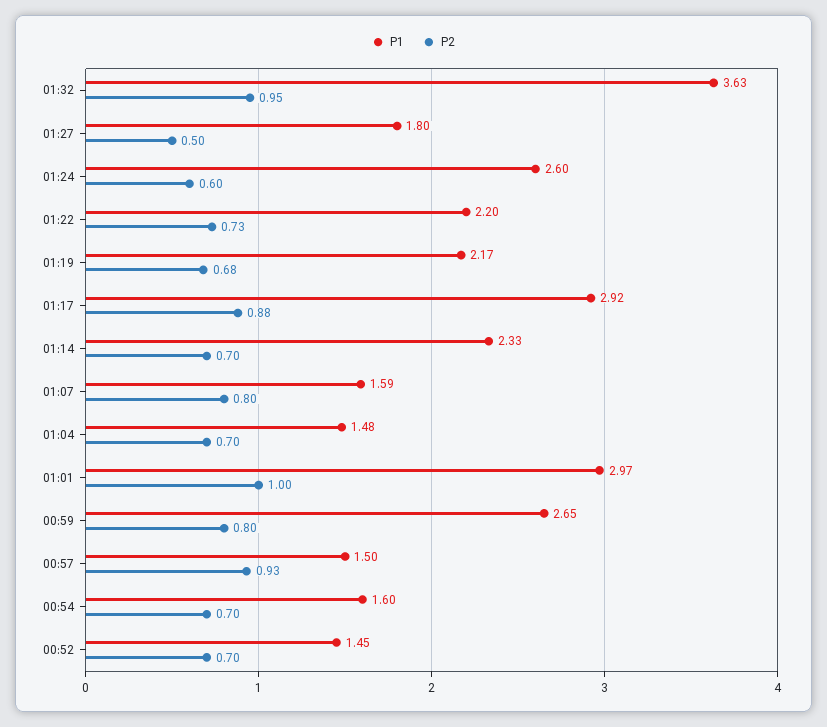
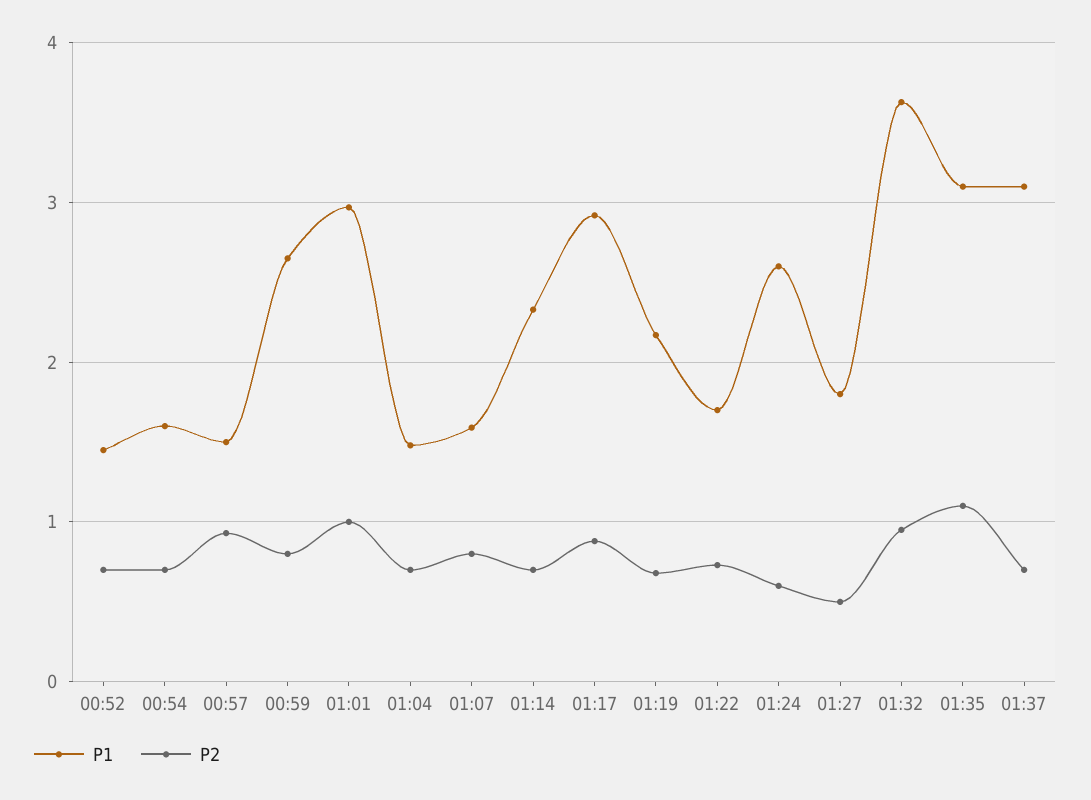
P1, 01:22: 2.2 -> 1.7
P1, 01:35: none -> 3.1
P2, 01:35: none -> 1.1
P1, 01:37: none -> 3.1
P2, 01:37: none -> 0.7

